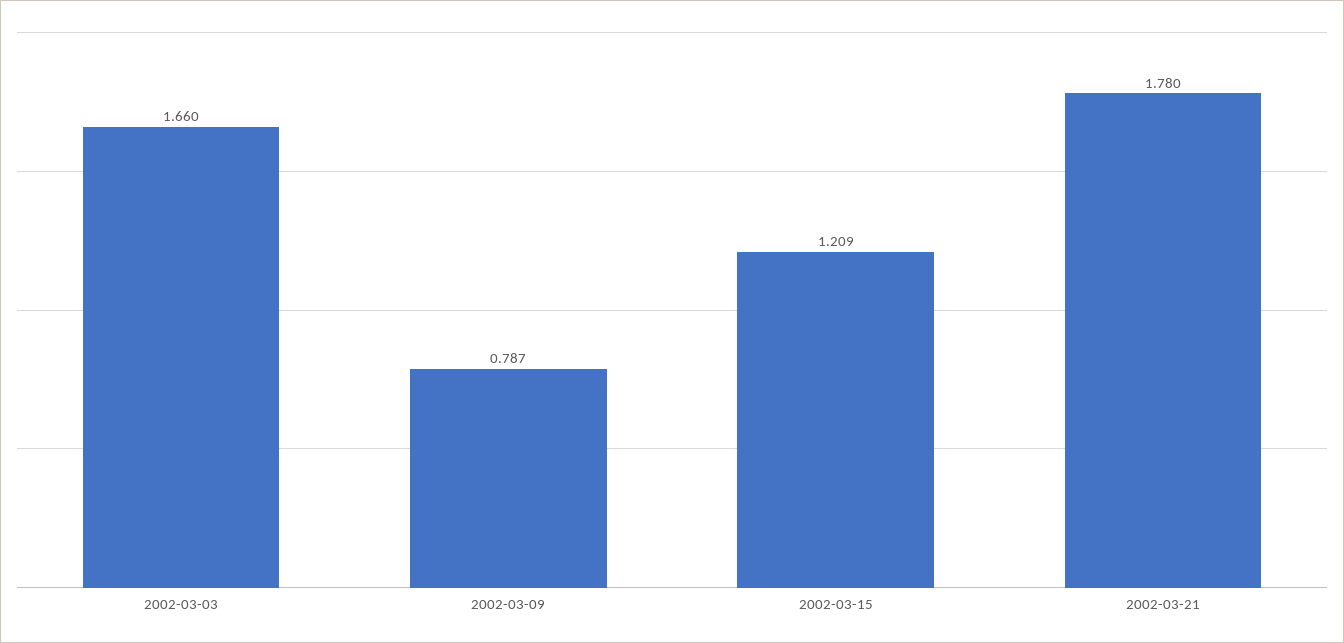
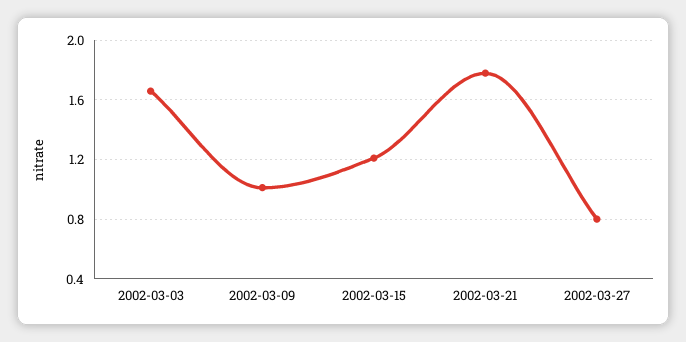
2002-03-09: 0.787 -> 1
2002-03-27: none -> 0.8

